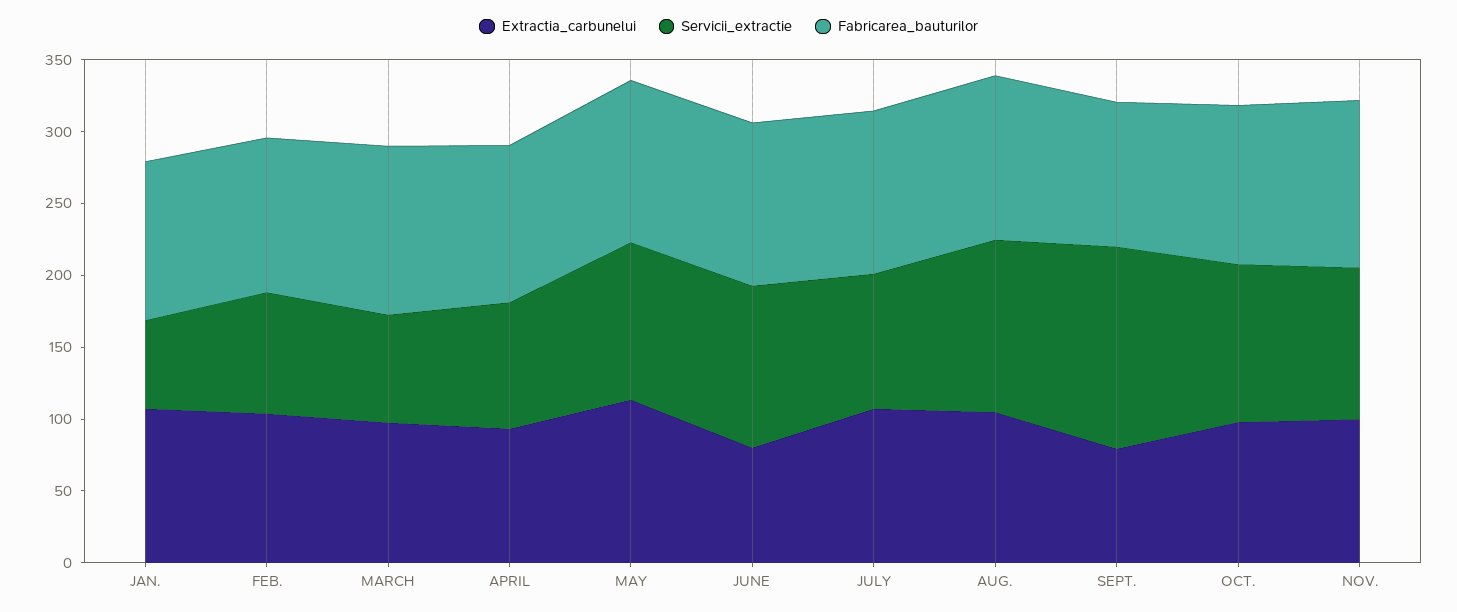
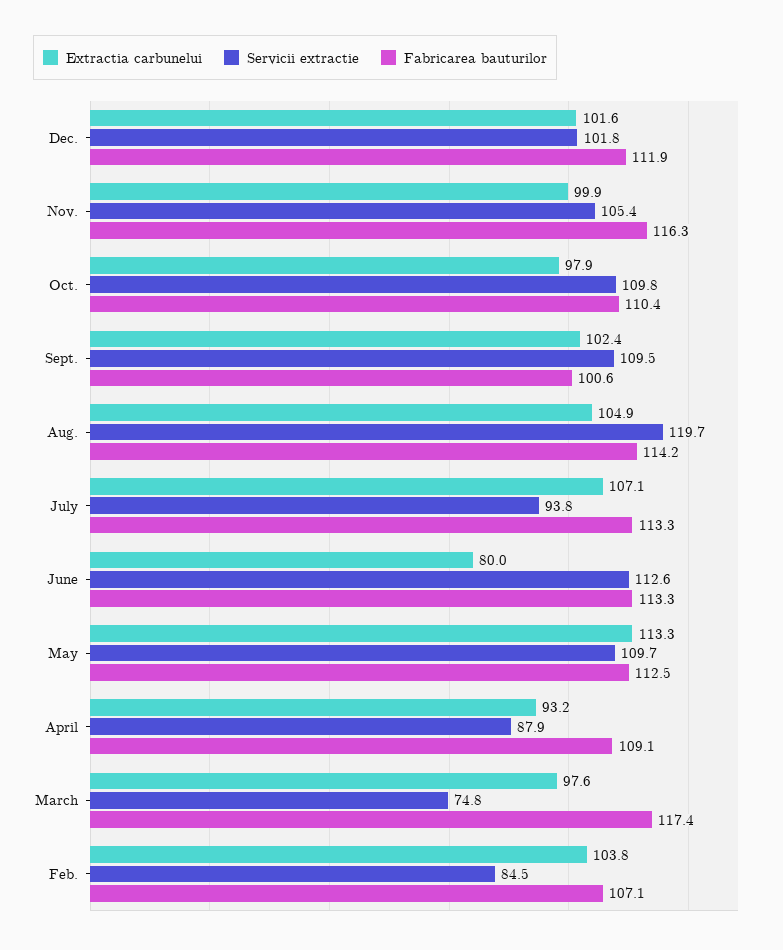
Extractia_carbunelui, JAN.: 110 -> none
Servicii_extractie, JAN.: 60 -> none
Fabricarea_bauturilor, JAN.: 110 -> none
Extractia_carbunelui, SEPT.: 80 -> 102.4
Servicii_extractie, SEPT.: 140 -> 109.5
Extractia_carbunelui, Dec.: none -> 101.6
Servicii_extractie, Dec.: none -> 101.8
Fabricarea_bauturilor, Dec.: none -> 111.9

